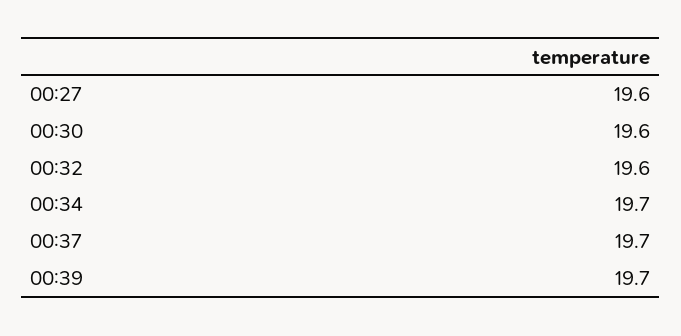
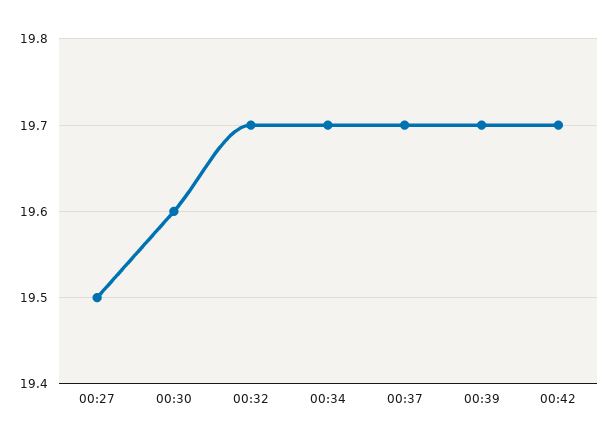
00:27: 19.6 -> 19.5
00:32: 19.6 -> 19.7
00:42: none -> 19.7

